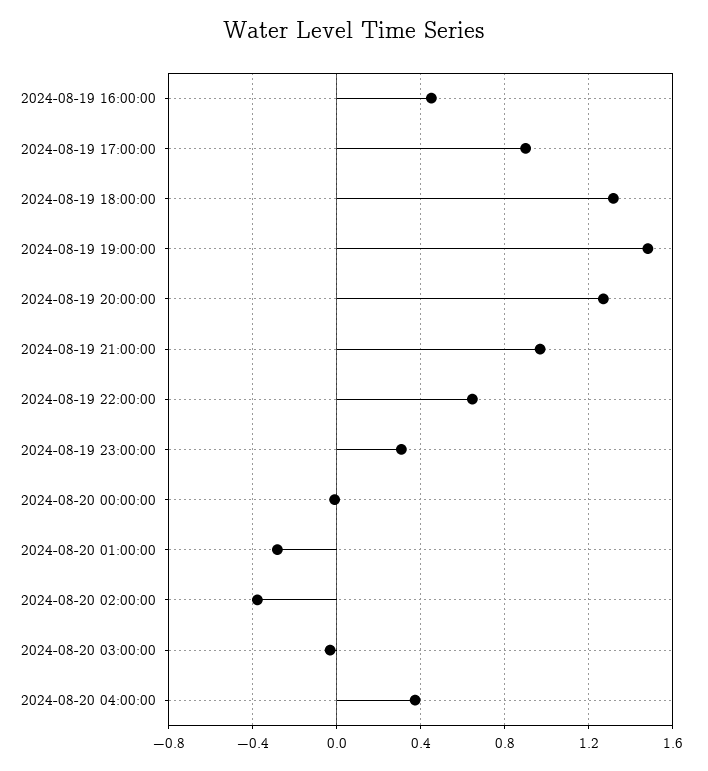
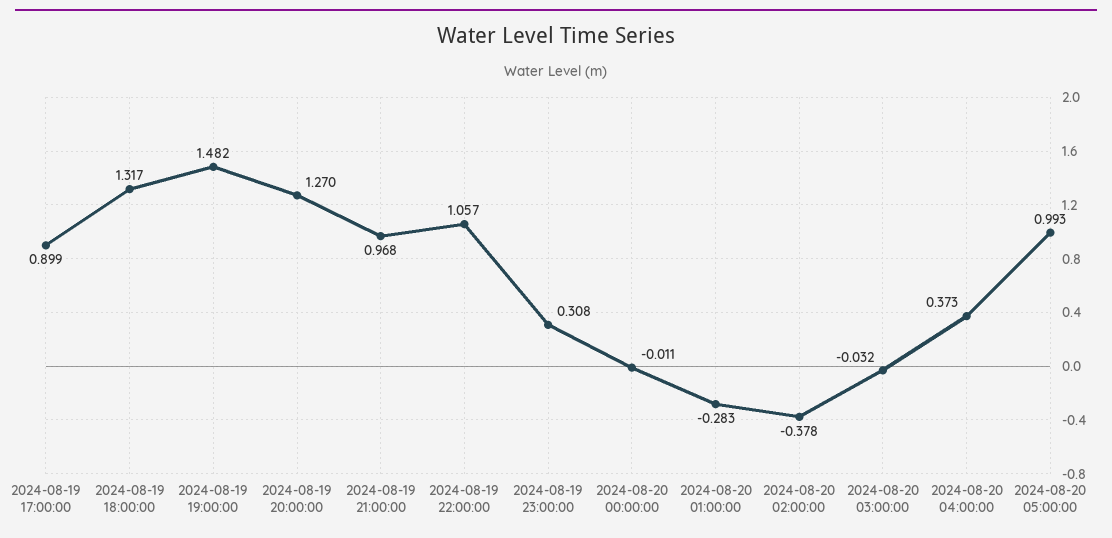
2024-08-19 16:00:00: 0.45 -> none
2024-08-19 22:00:00: 0.65 -> 1.057
2024-08-20 05:00:00: none -> 0.993

